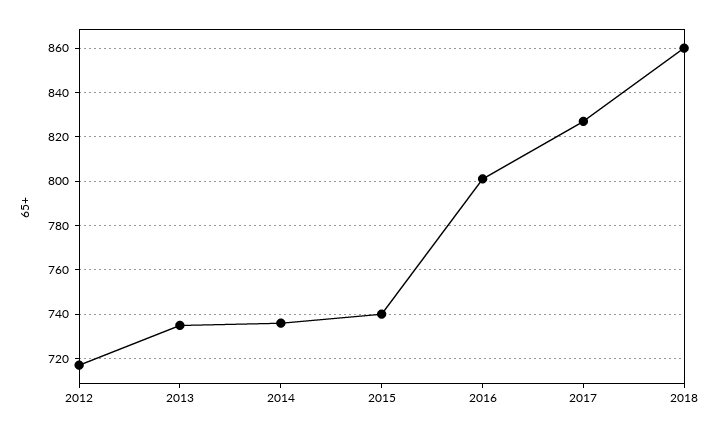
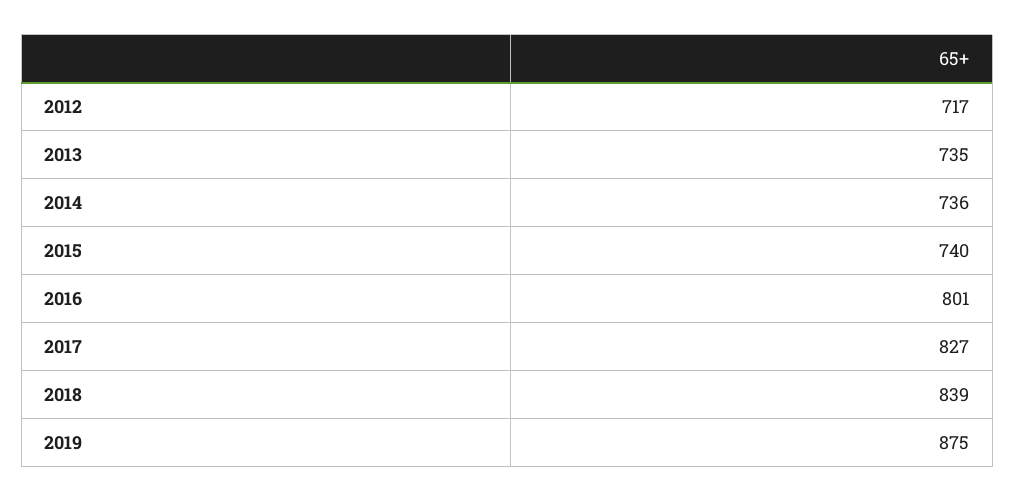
2018: 860 -> 839
2019: none -> 875

